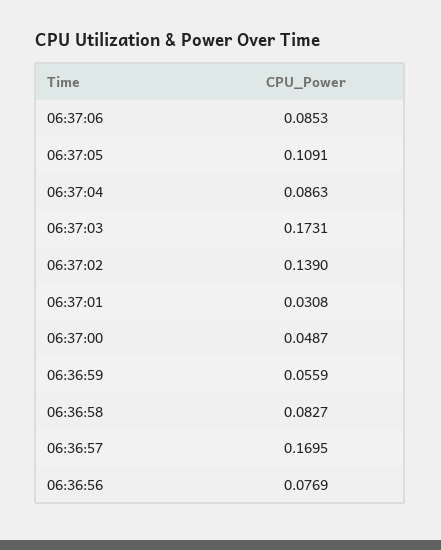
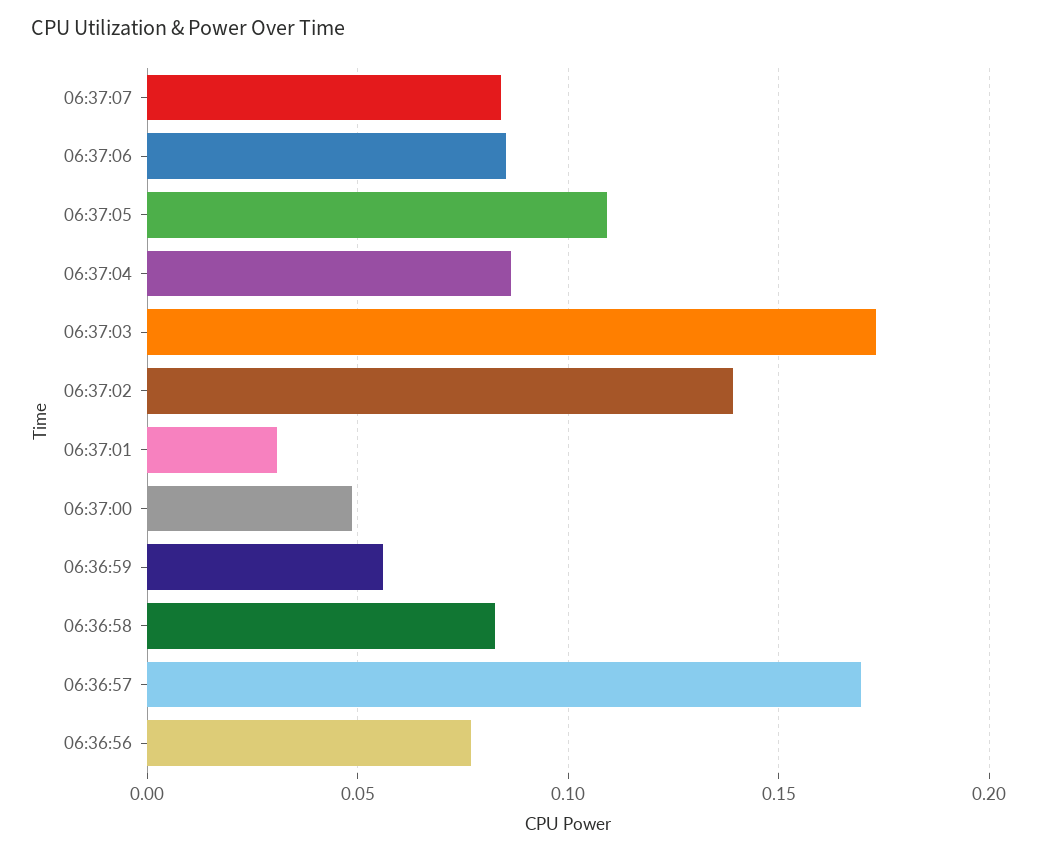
06:37:07: none -> 0.085

